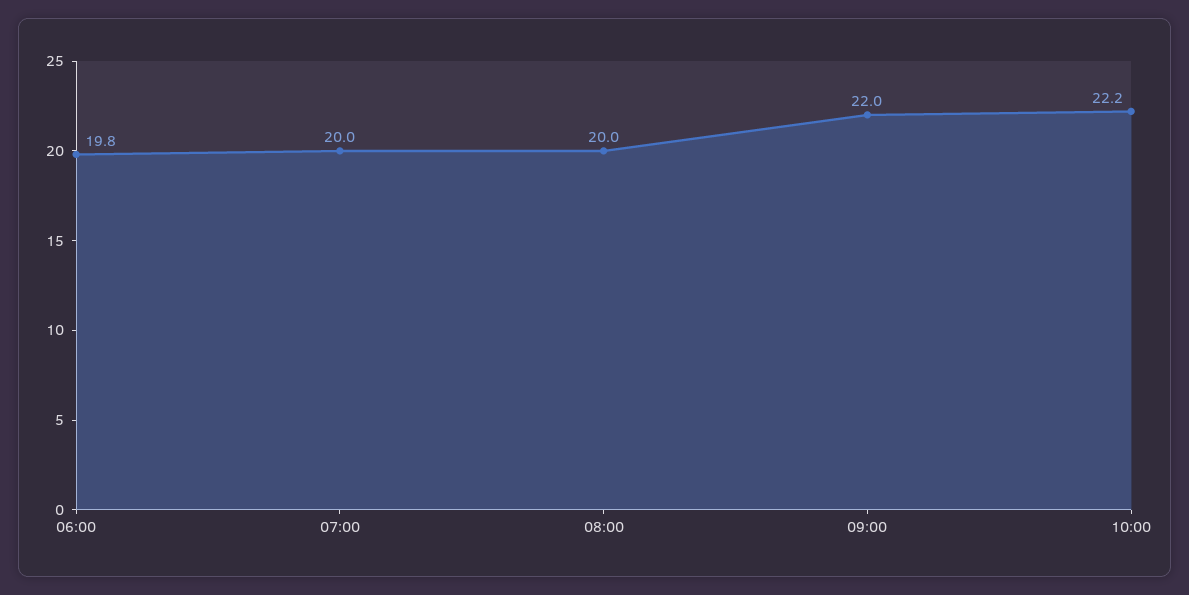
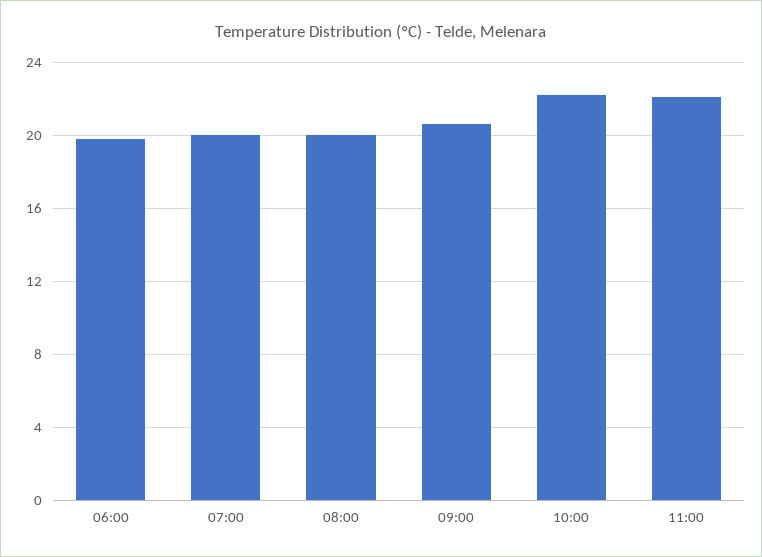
09:00: 22 -> 20.5
11:00: none -> 22

